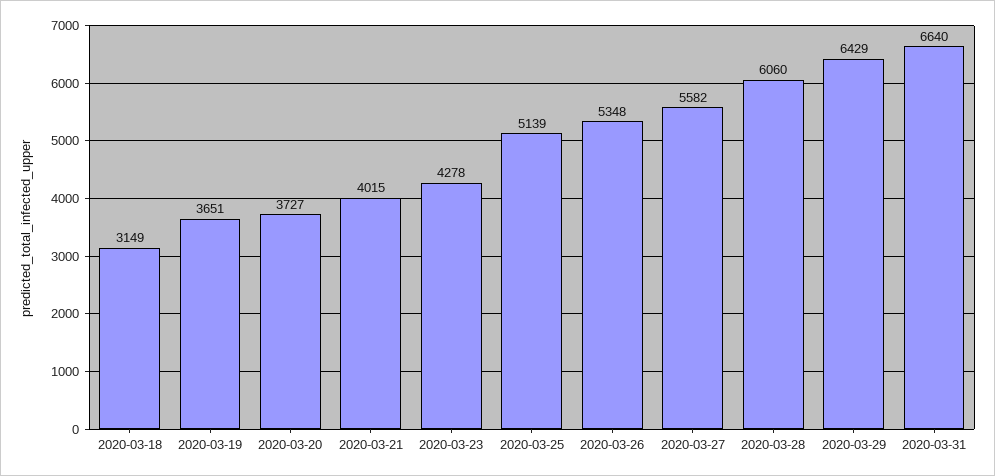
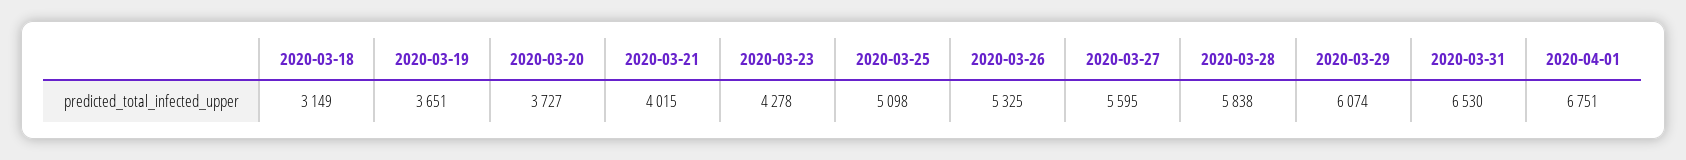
2020-03-25: 5139 -> 5098
2020-03-26: 5348 -> 5325
2020-03-27: 5582 -> 5595
2020-03-28: 6060 -> 5838
2020-03-29: 6429 -> 6074
2020-03-31: 6640 -> 6530
2020-04-01: none -> 6751

